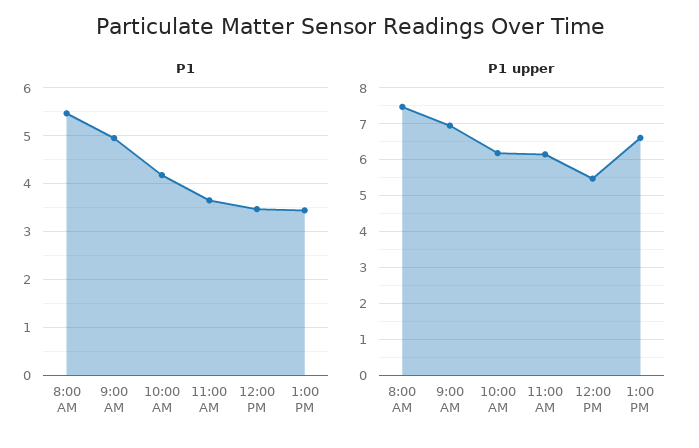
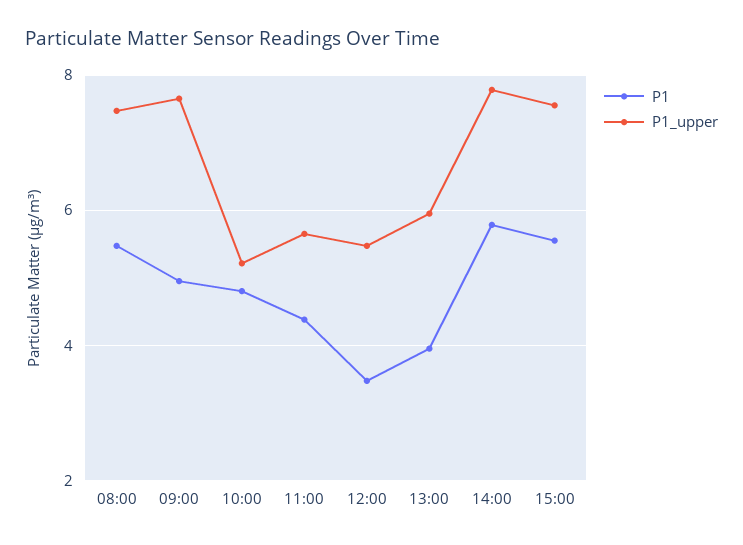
P1, 10:00 AM: 4.2 -> 4.8
P1, 11:00 AM: 3.6 -> 4.4
P1, 1:00 PM: 3.4 -> 4
P1 upper, 9:00 AM: 7 -> 7.6
P1 upper, 10:00 AM: 6.2 -> 5.2
P1 upper, 11:00 AM: 6.2 -> 5.6
P1 upper, 1:00 PM: 6.6 -> 6
P1, 14:00: none -> 5.8
P1 upper, 14:00: none -> 7.8
P1, 15:00: none -> 5.6
P1 upper, 15:00: none -> 7.6

